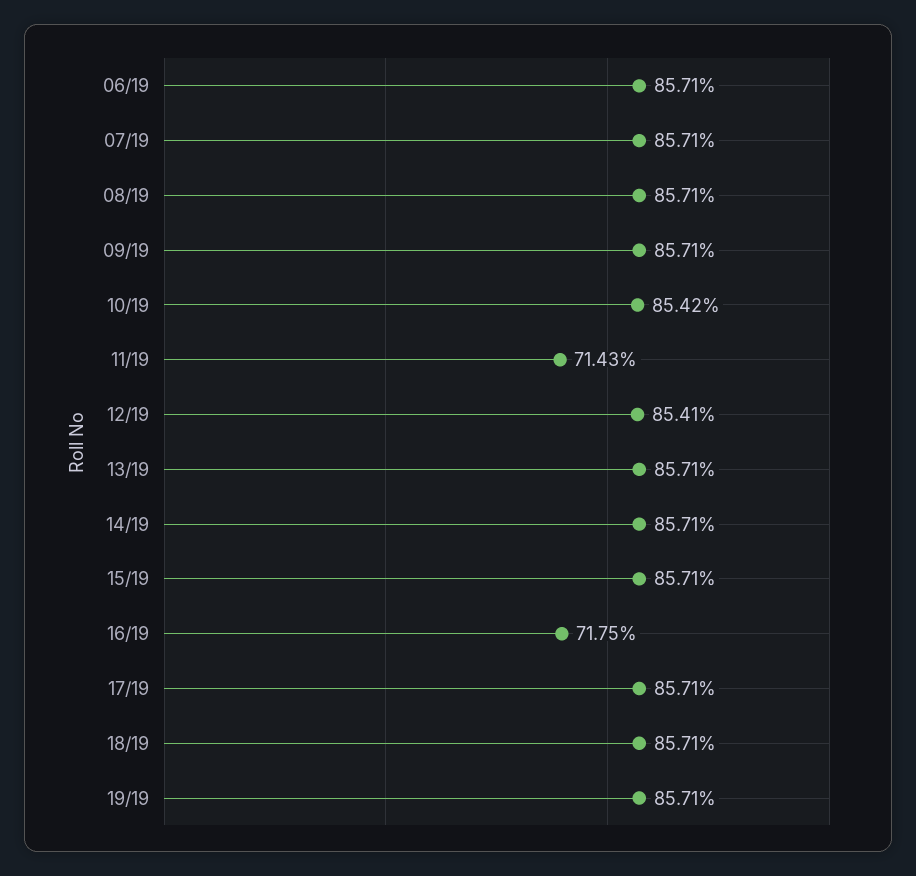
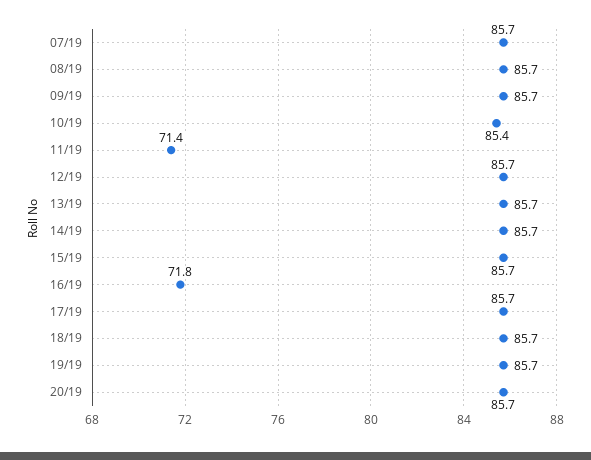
06/19: 85.71 -> none
12/19: 85.41 -> 85.7
20/19: none -> 85.7

